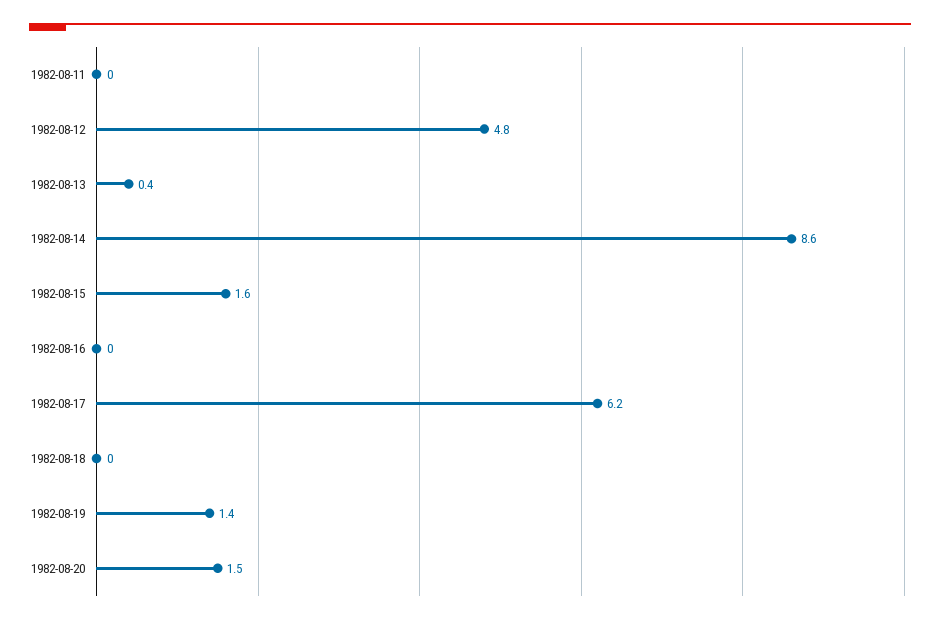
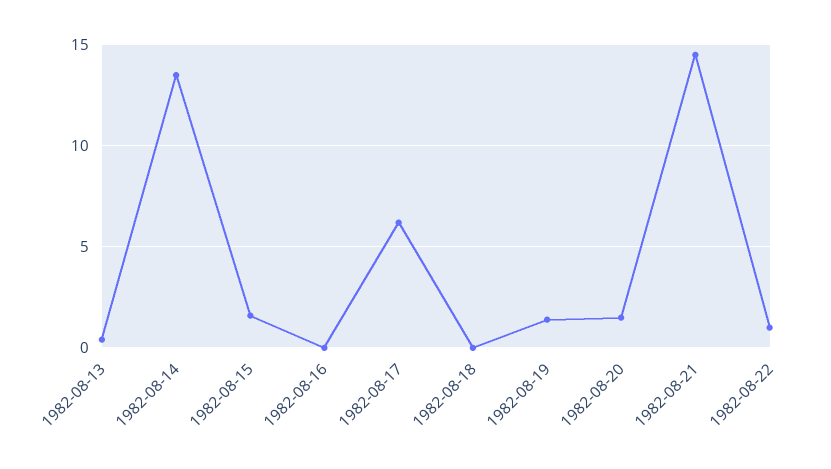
1982-08-11: 0 -> none
1982-08-12: 4.8 -> none
1982-08-14: 8.6 -> 13.5
1982-08-21: none -> 14.5
1982-08-22: none -> 1

